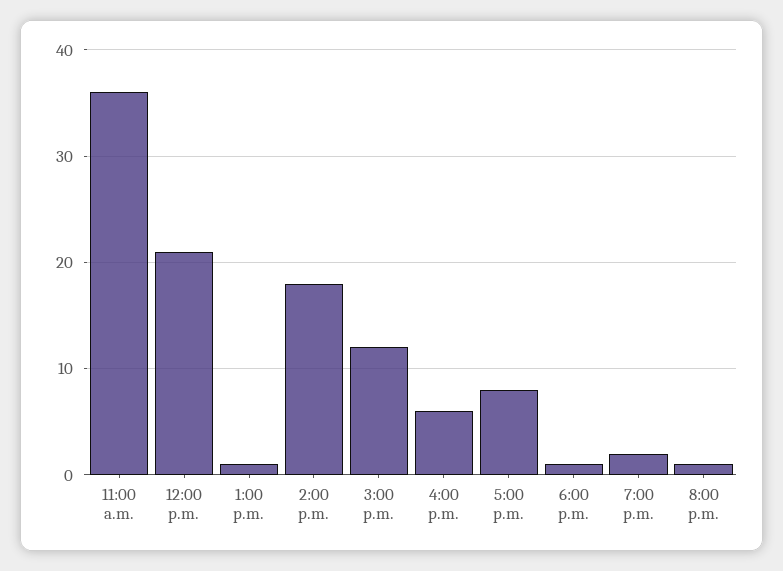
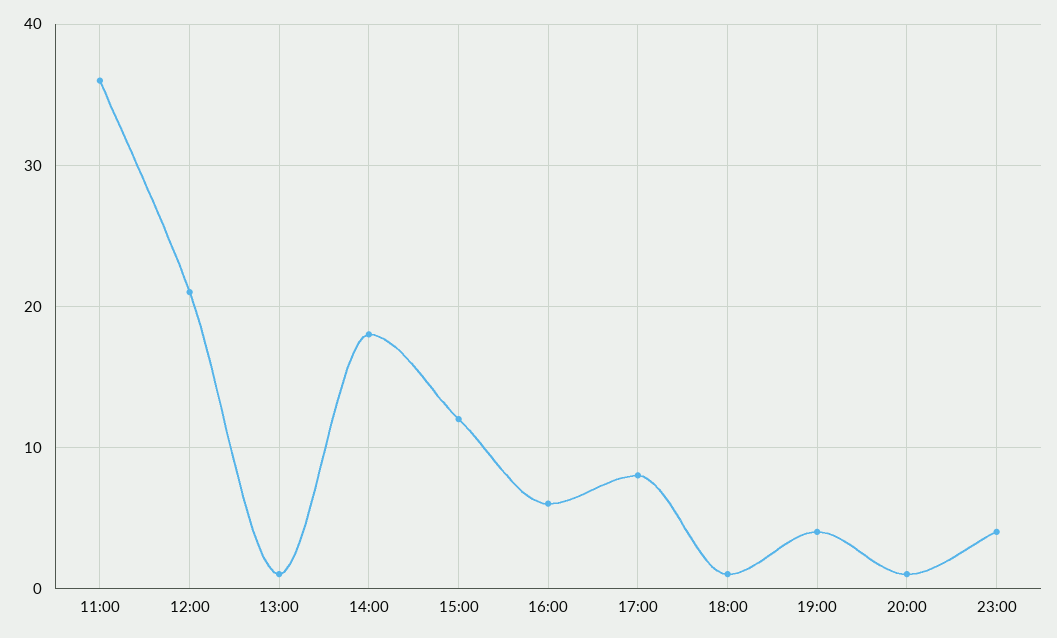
7:00 p.m.: 2 -> 4
23:00: none -> 4

